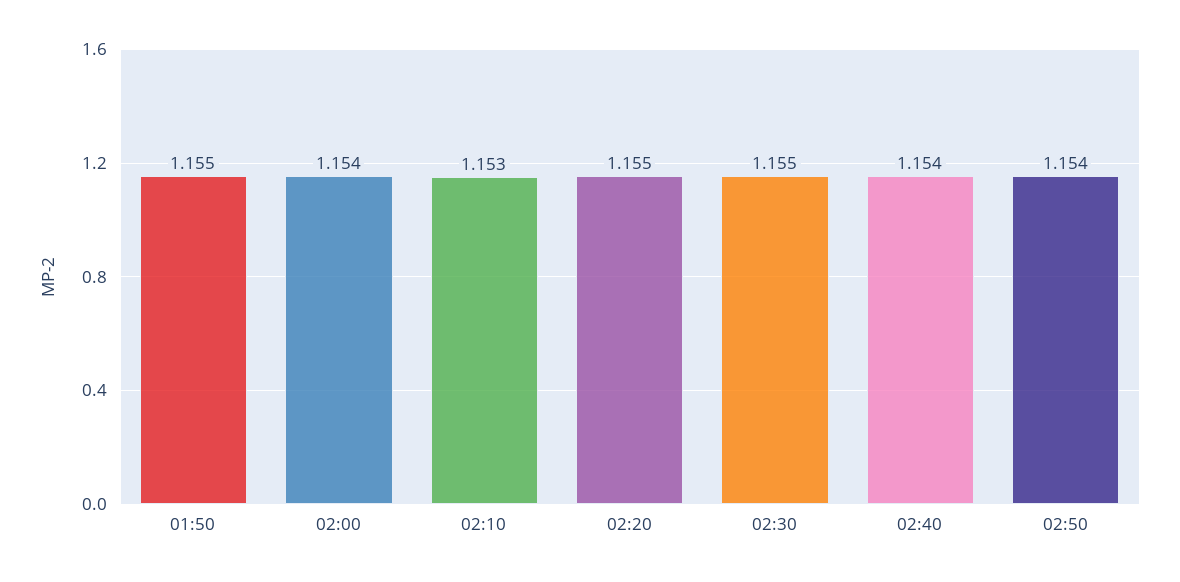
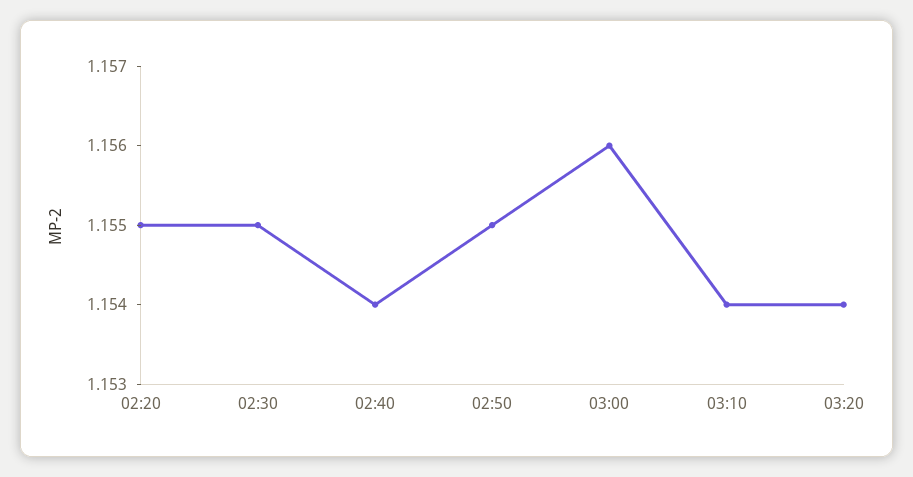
01:50: 1.155 -> none
02:00: 1.154 -> none
02:10: 1.153 -> none
02:50: 1.154 -> 1.155
03:00: none -> 1.156
03:10: none -> 1.154
03:20: none -> 1.154

